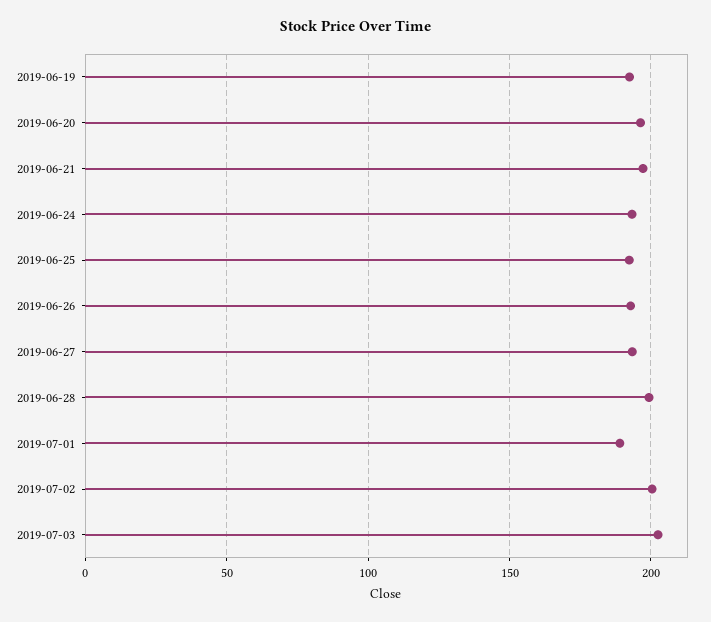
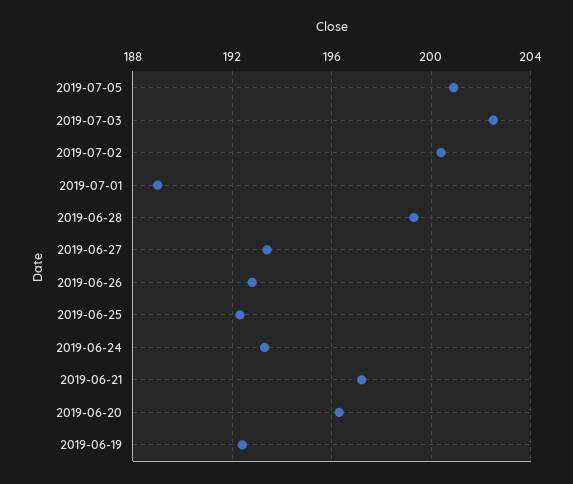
2019-07-05: none -> 201

